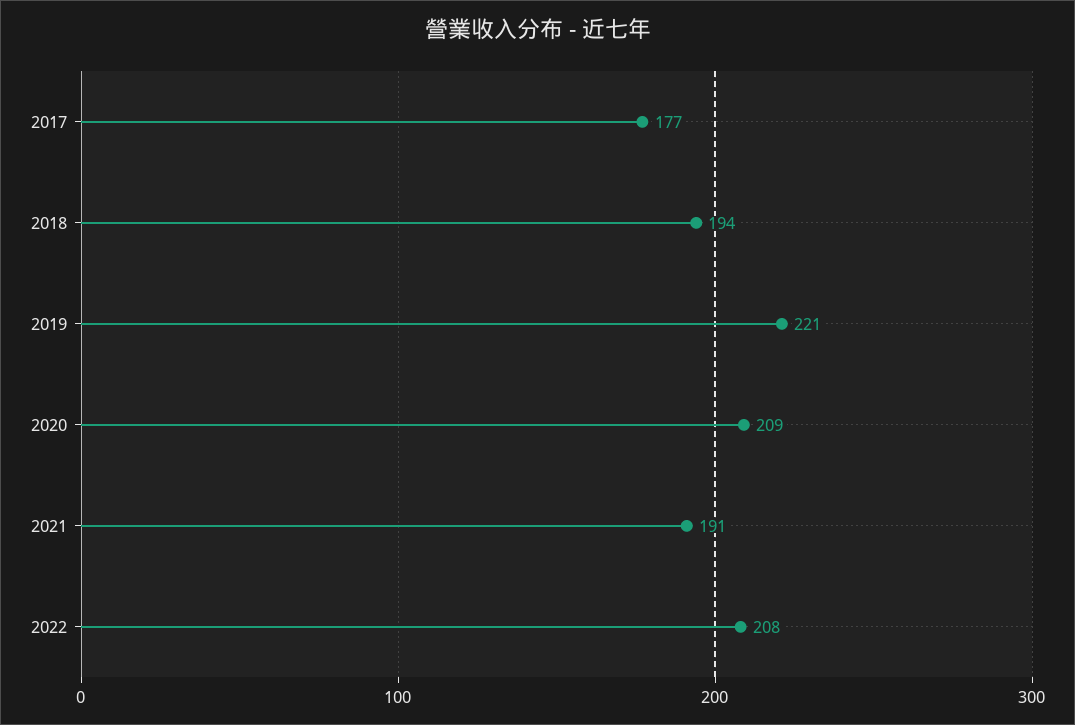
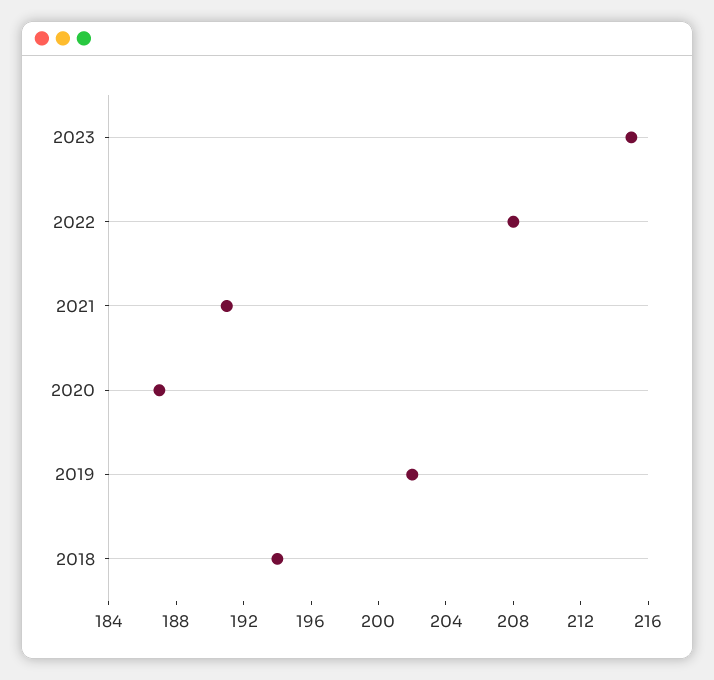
2017: 177 -> none
2019: 221 -> 202
2020: 209 -> 187
2023: none -> 215

